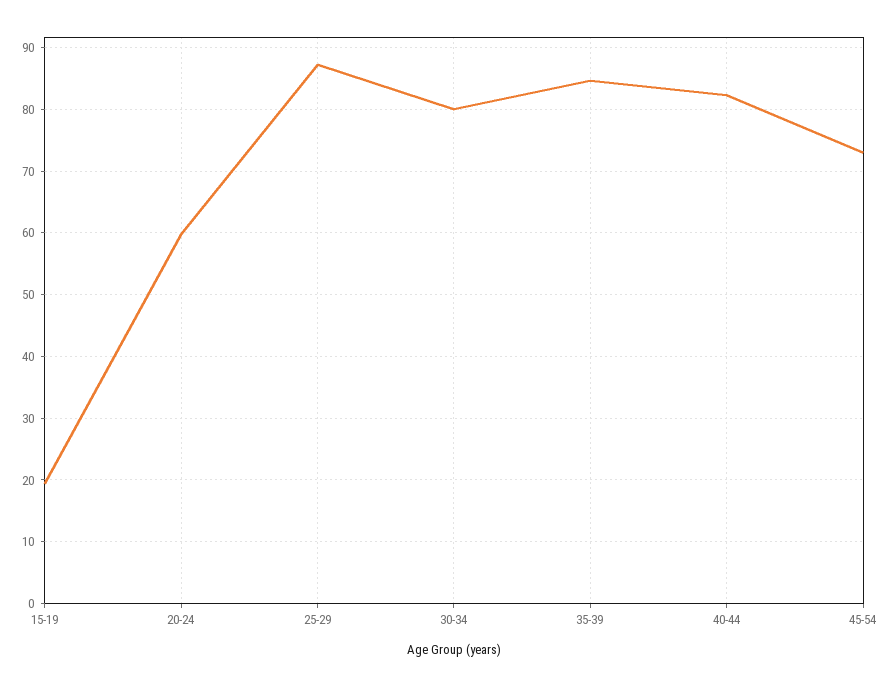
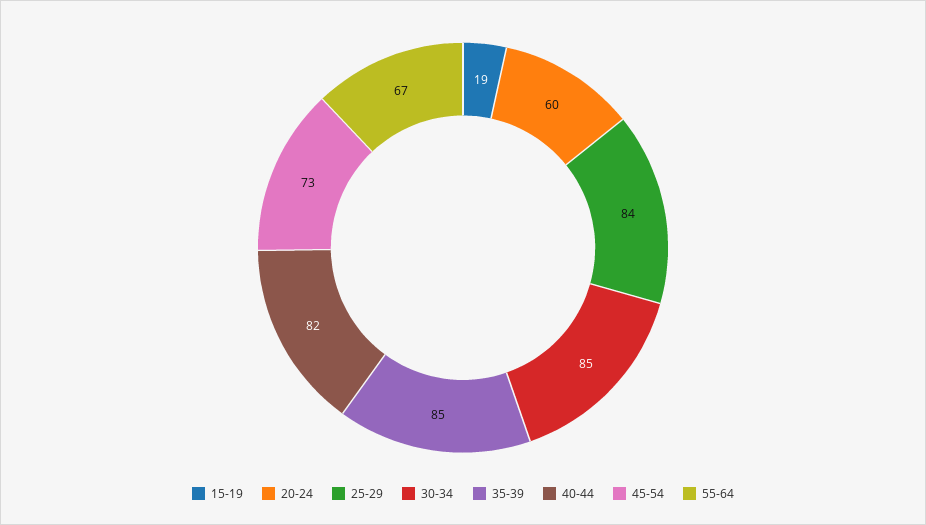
25-29: 87 -> 84
30-34: 80 -> 85
55-64: none -> 67

